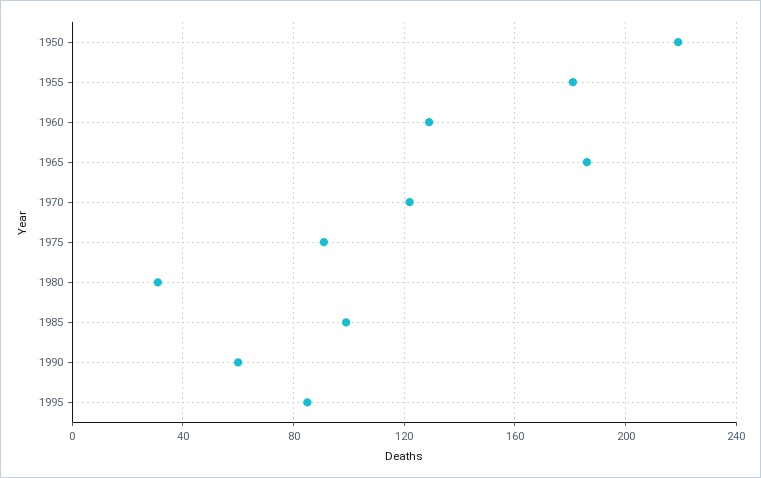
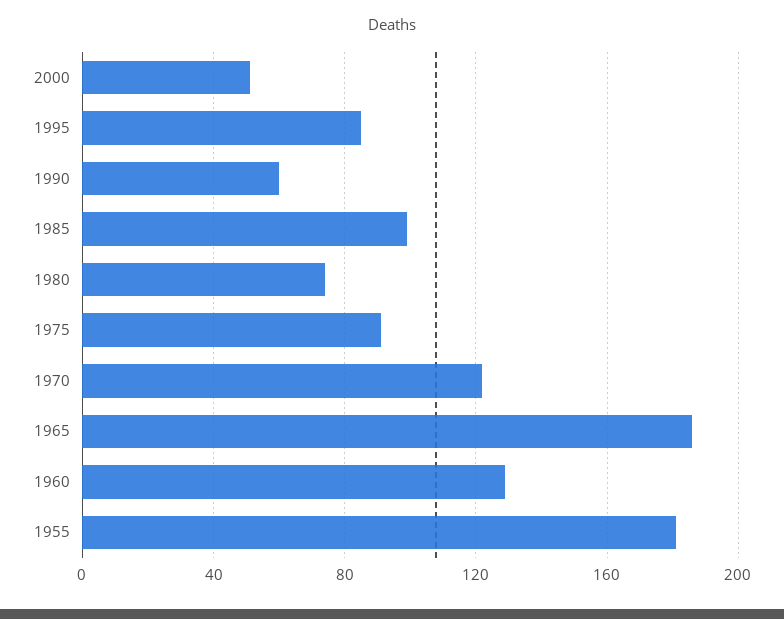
1950: 220 -> none
1980: 30 -> 75
2000: none -> 50

